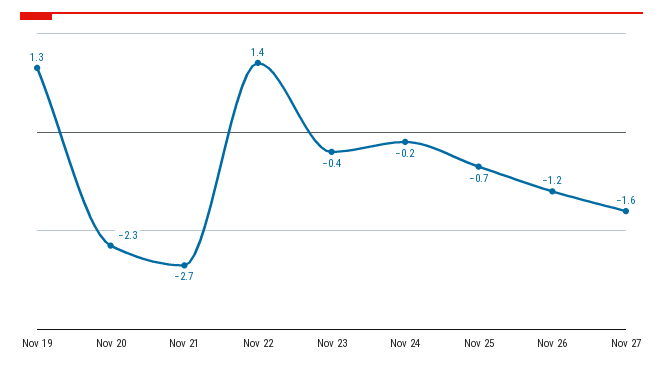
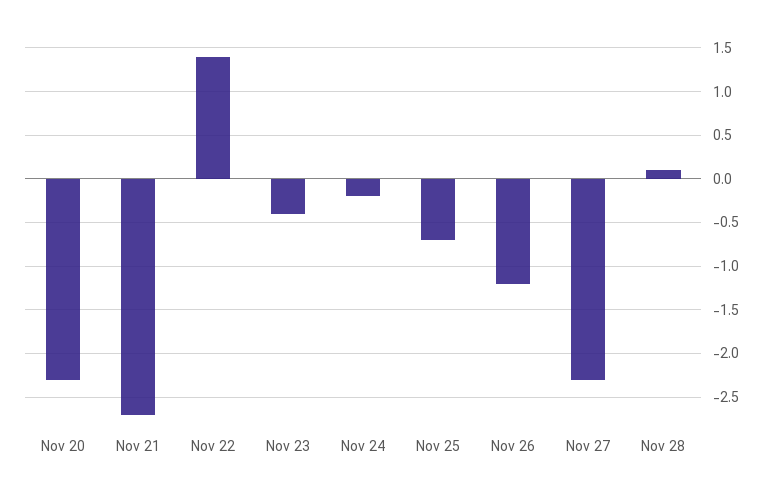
Nov 19: 1.3 -> none
Nov 27: -1.6 -> -2.3
Nov 28: none -> 0.1

